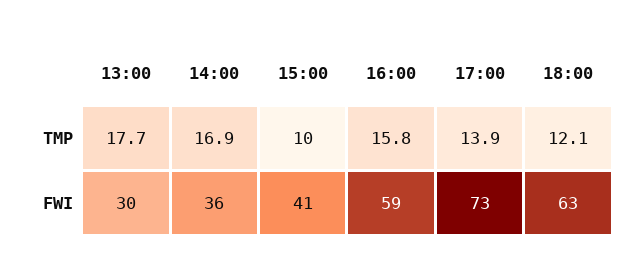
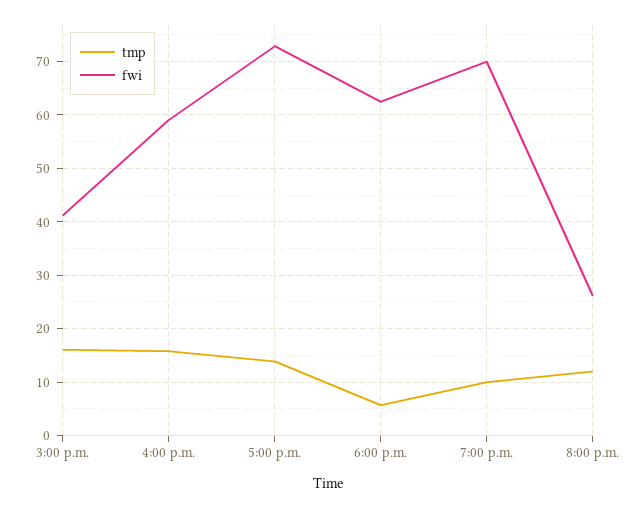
TMP, 13:00: 17.7 -> none
TMP, 14:00: 16.9 -> none
TMP, 15:00: 10 -> 16
TMP, 18:00: 12.1 -> 6
FWI, 13:00: 30 -> none
FWI, 14:00: 36 -> none
TMP, 7:00 p.m.: none -> 10
FWI, 7:00 p.m.: none -> 70
TMP, 8:00 p.m.: none -> 12
FWI, 8:00 p.m.: none -> 26

